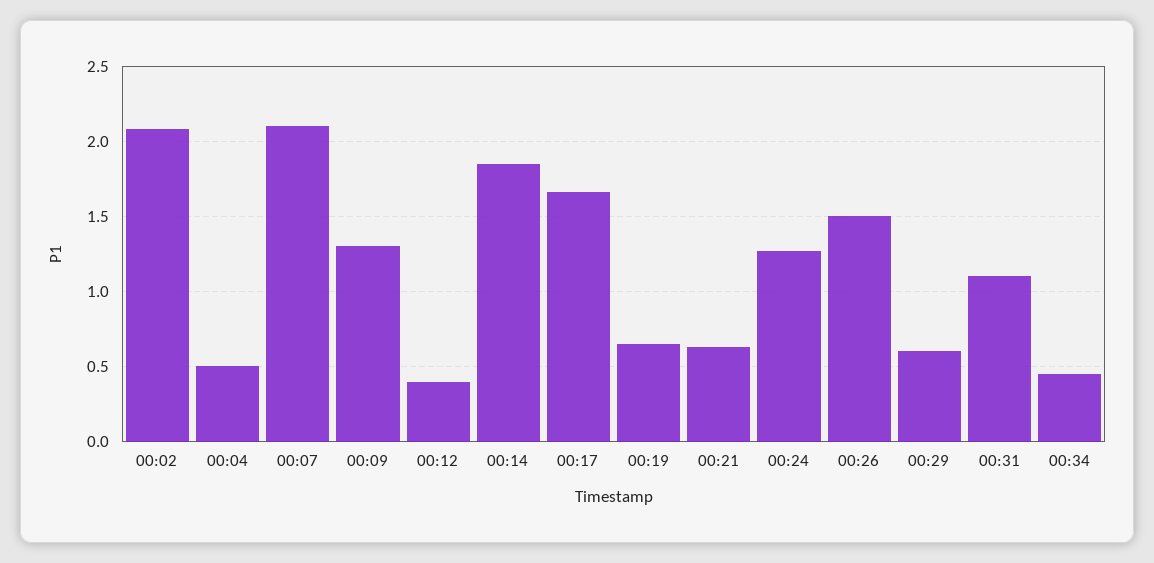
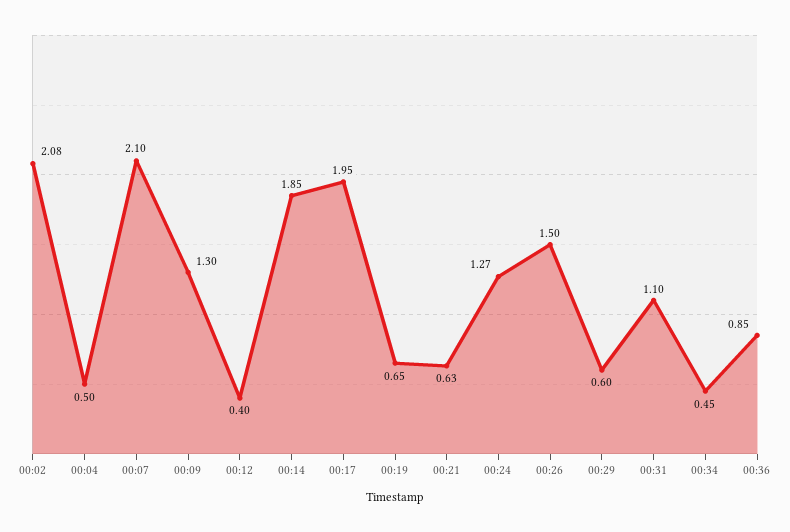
00:17: 1.65 -> 1.95
00:36: none -> 0.85

